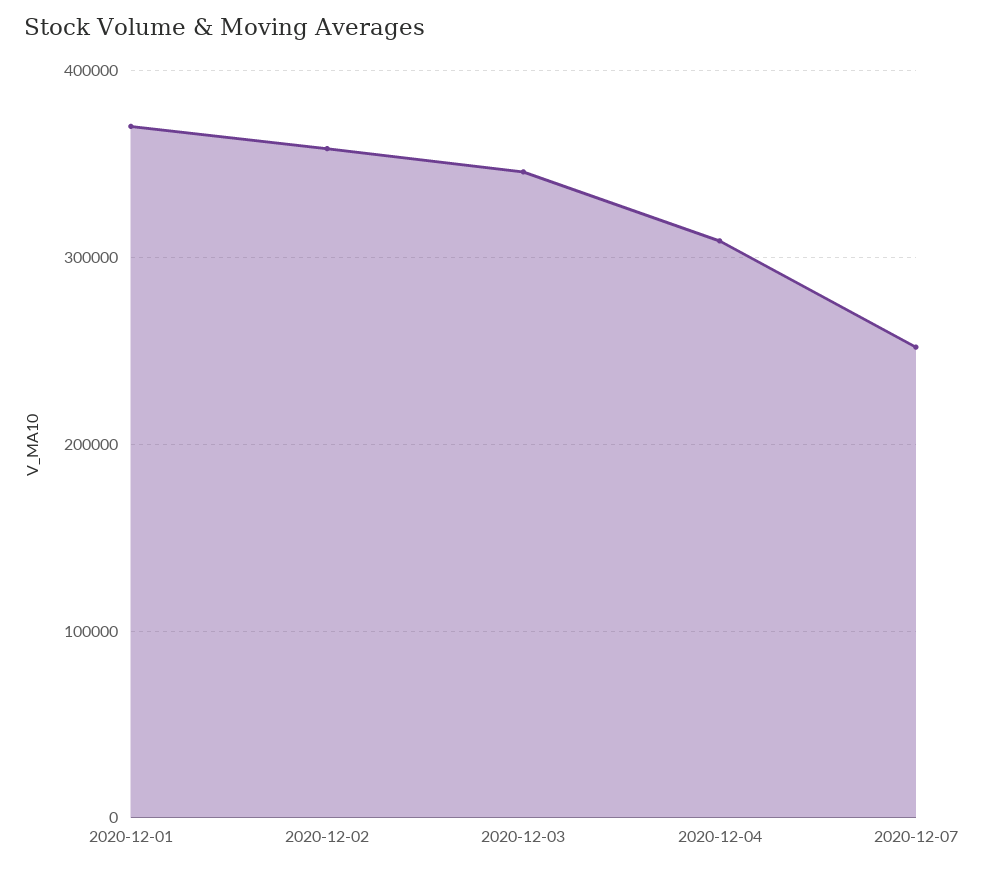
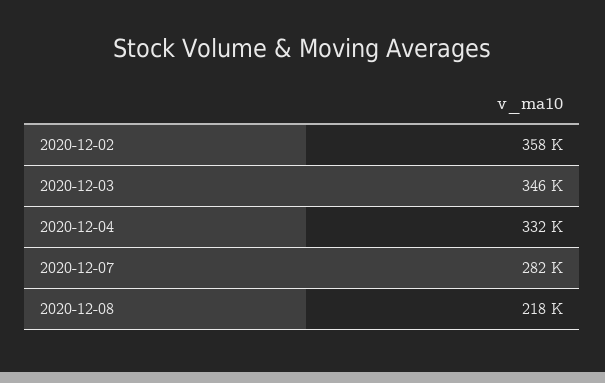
2020-12-01: 370000 -> none
2020-12-04: 310000 -> 332000
2020-12-07: 250000 -> 282000
2020-12-08: none -> 218000

